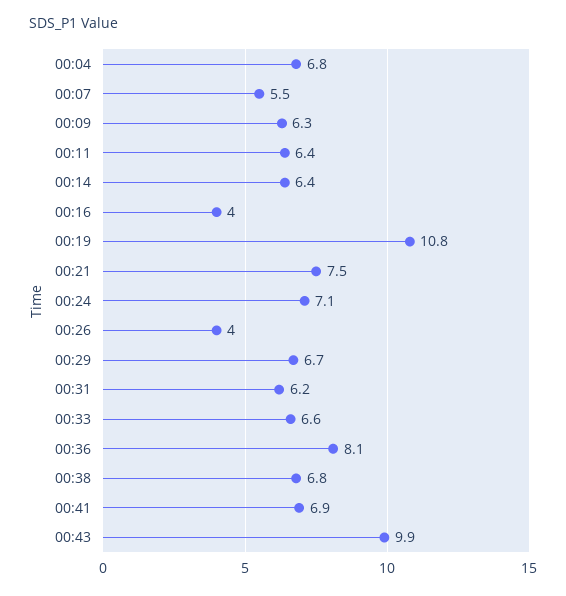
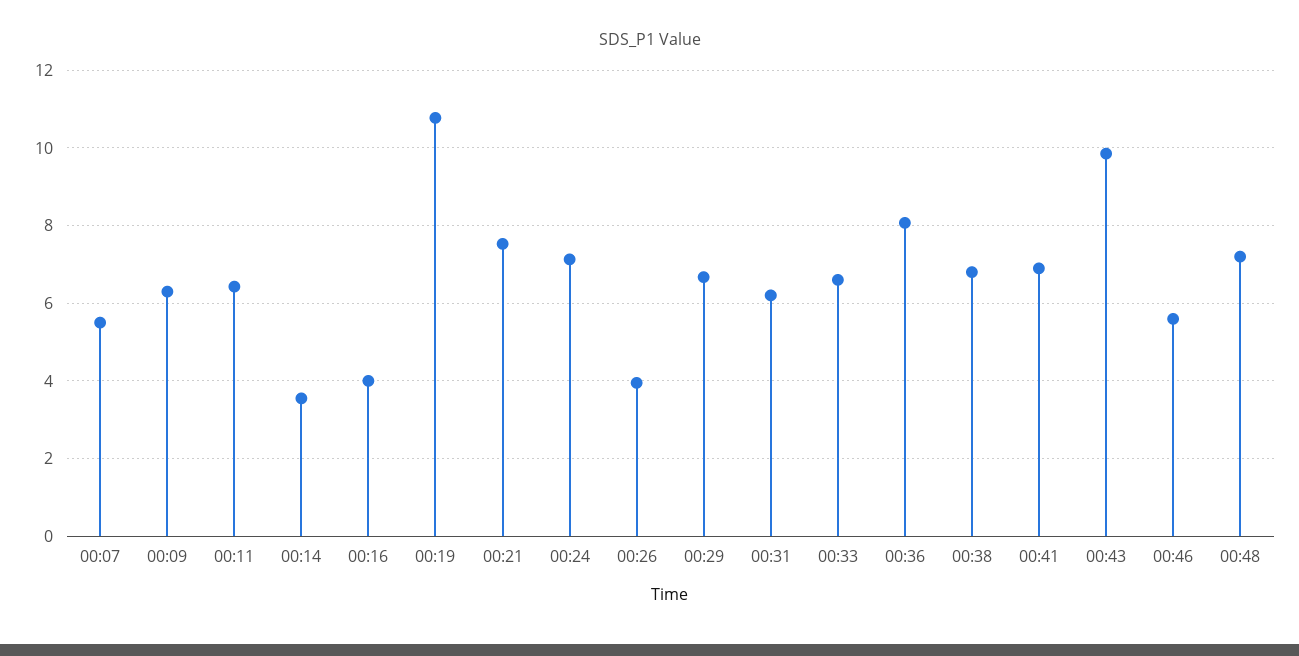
00:04: 6.8 -> none
00:14: 6.4 -> 3.6
00:46: none -> 5.6
00:48: none -> 7.2

